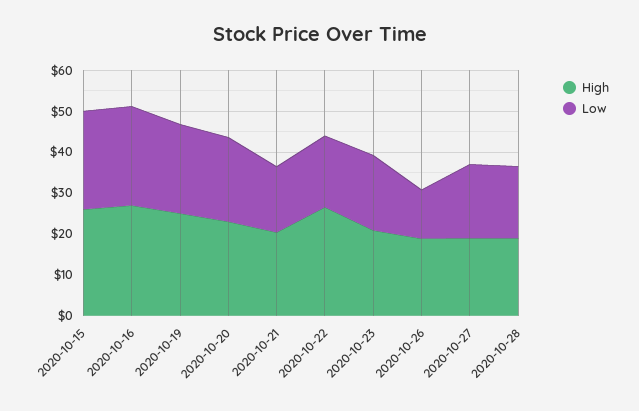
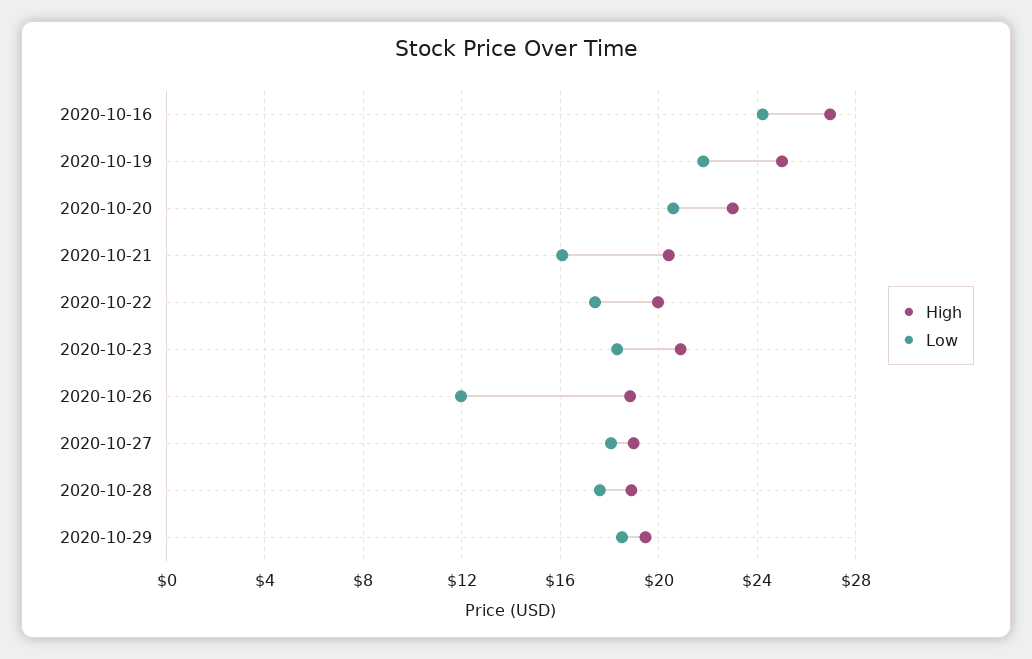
High, 2020-10-15: 26 -> none
Low, 2020-10-15: 24 -> none
High, 2020-10-22: 26 -> 20
High, 2020-10-29: none -> 19.5
Low, 2020-10-29: none -> 18.5

